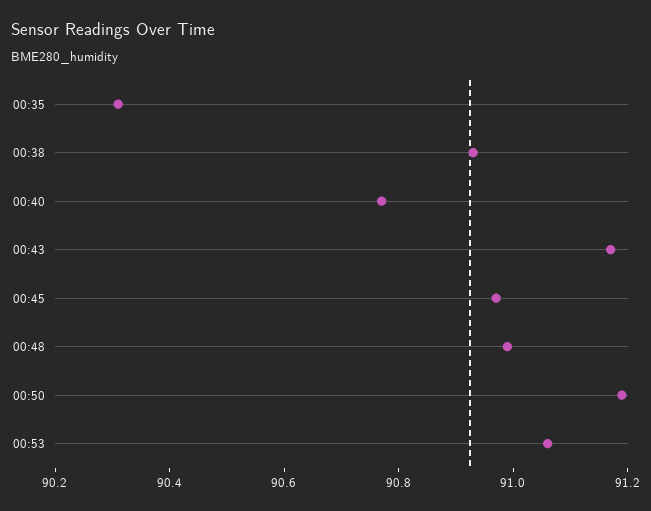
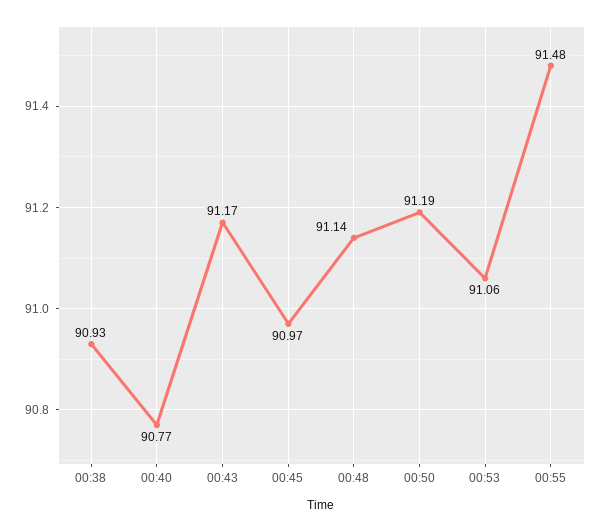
00:35: 90.3 -> none
00:48: 91 -> 91.14
00:55: none -> 91.48

